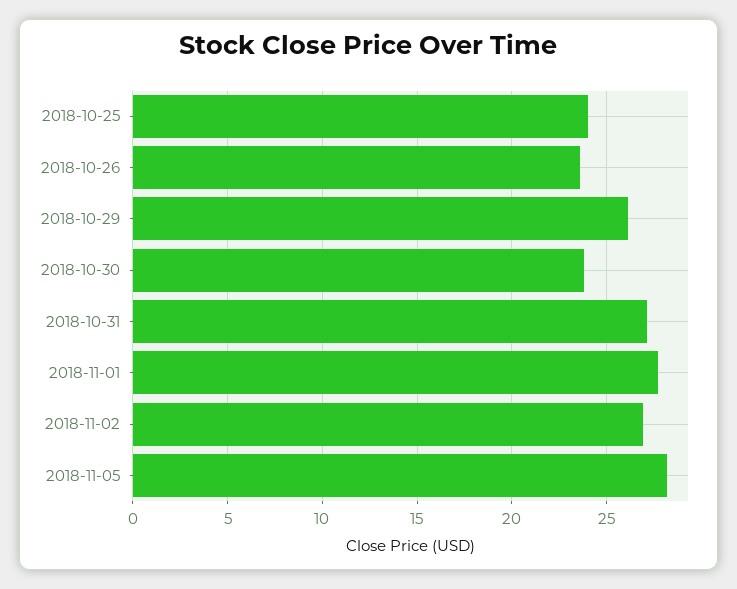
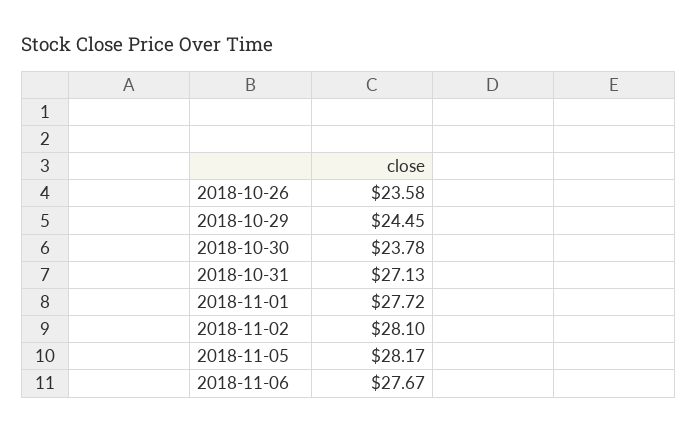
2018-10-25: 24 -> none
2018-10-29: 26 -> 24.45
2018-11-02: 27 -> 28.1
2018-11-06: none -> 27.67

